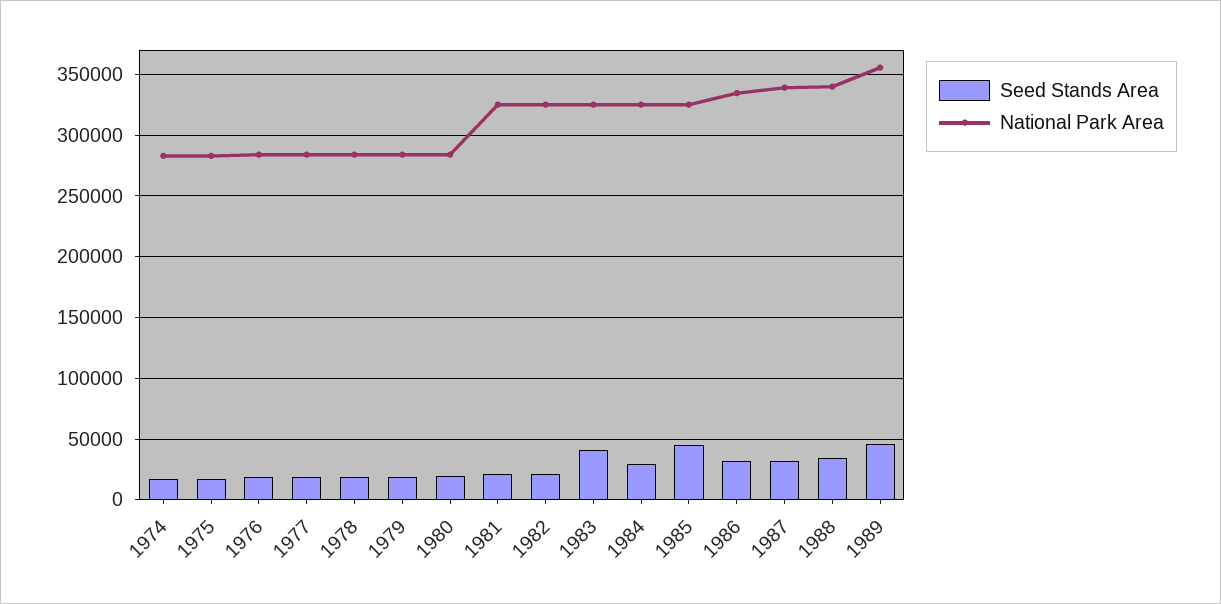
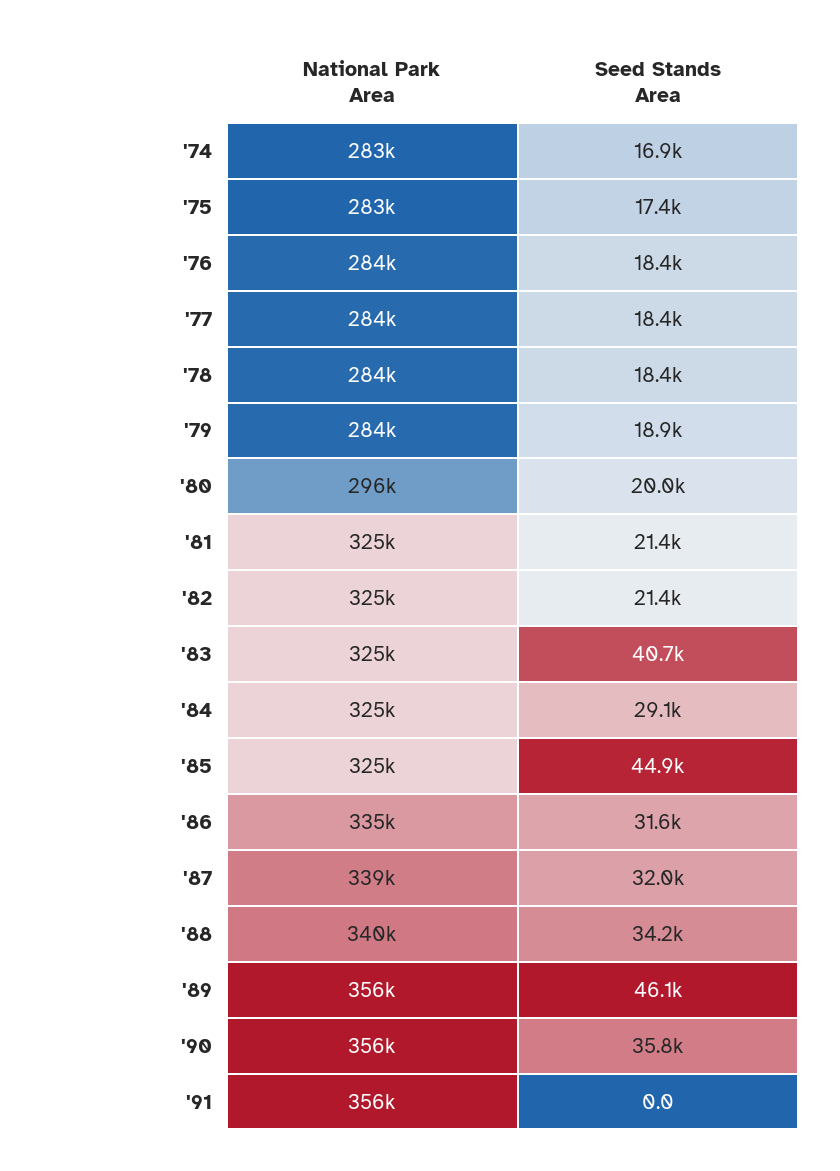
National Park Area, 1980: 285000 -> 296000
National Park Area, '90: none -> 356000
Seed Stands Area, '90: none -> 35800
National Park Area, '91: none -> 356000
Seed Stands Area, '91: none -> 0

